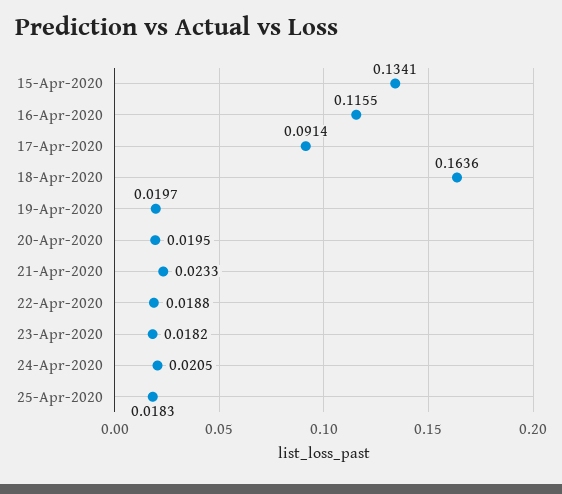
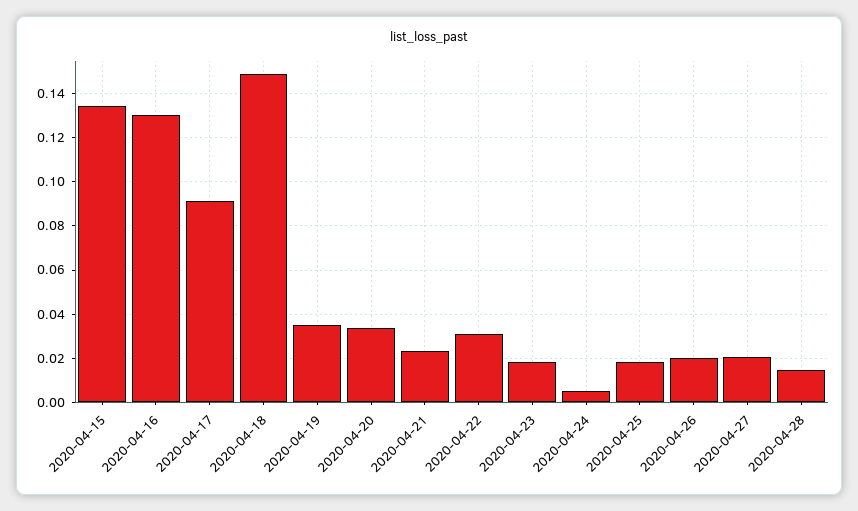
16-Apr-2020: 0.1155 -> 0.13
18-Apr-2020: 0.1636 -> 0.15
19-Apr-2020: 0.0197 -> 0.035
20-Apr-2020: 0.0195 -> 0.035
22-Apr-2020: 0.0188 -> 0.03
24-Apr-2020: 0.0205 -> 0.005
2020-04-26: none -> 0.02
2020-04-27: none -> 0.02
2020-04-28: none -> 0.015

